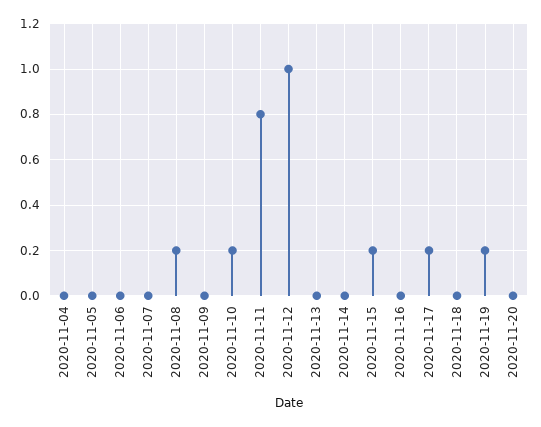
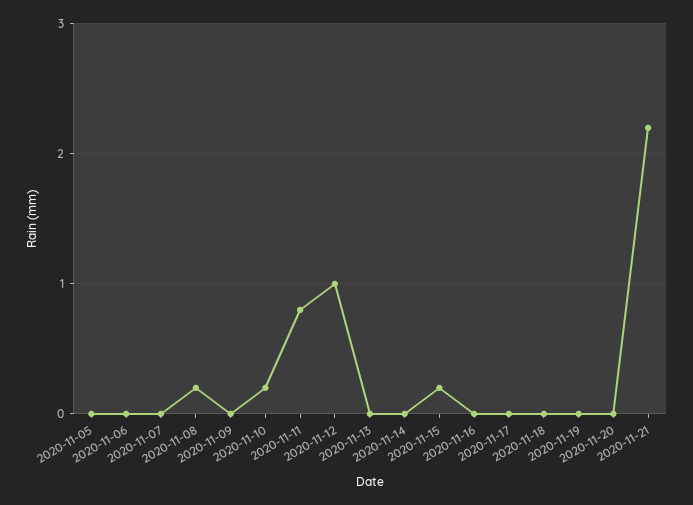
2020-11-04: 0 -> none
2020-11-17: 0.2 -> 0
2020-11-19: 0.2 -> 0
2020-11-21: none -> 2.2

